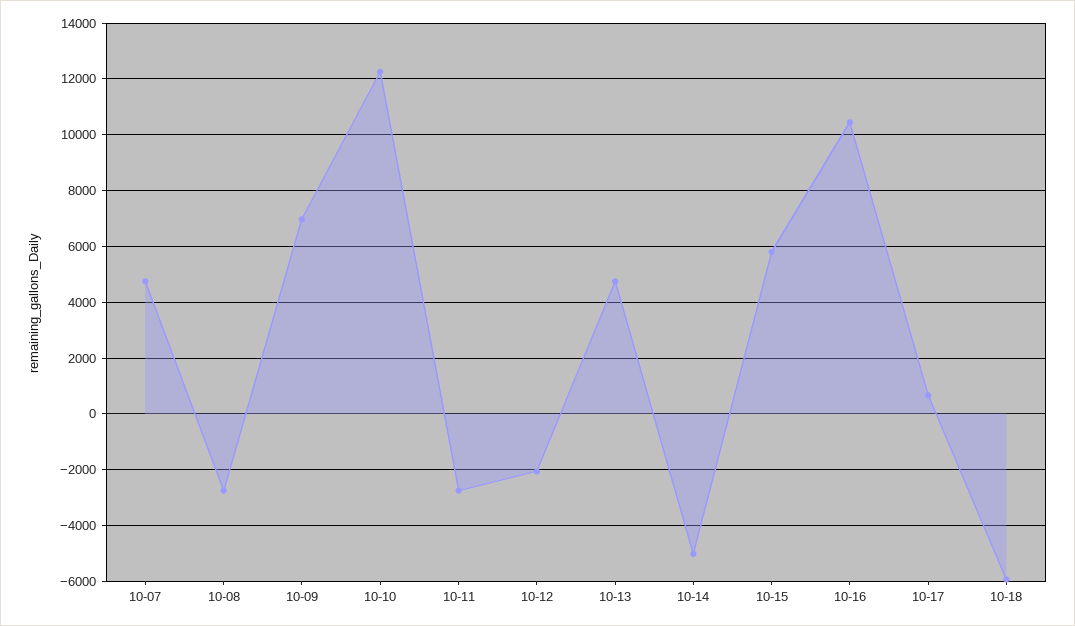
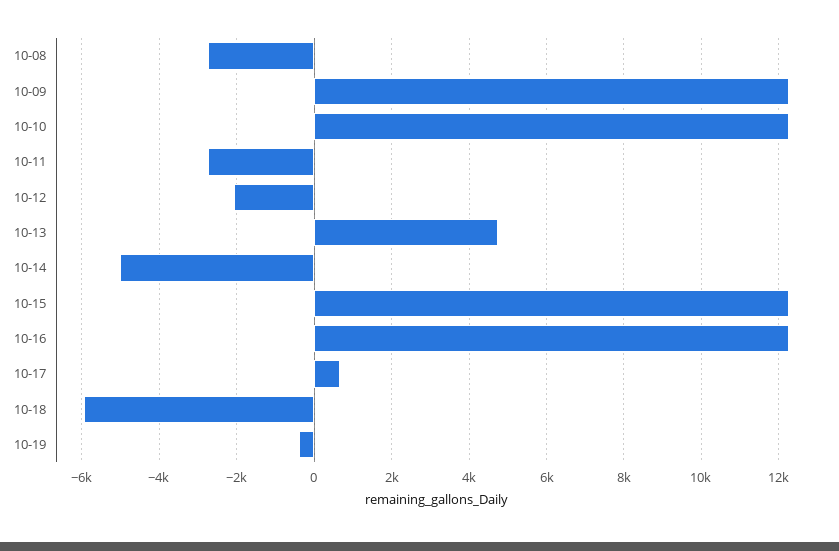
10-07: 4750 -> none
10-09: 7000 -> 12200
10-15: 5750 -> 12200
10-16: 10500 -> 12200
10-19: none -> -400

